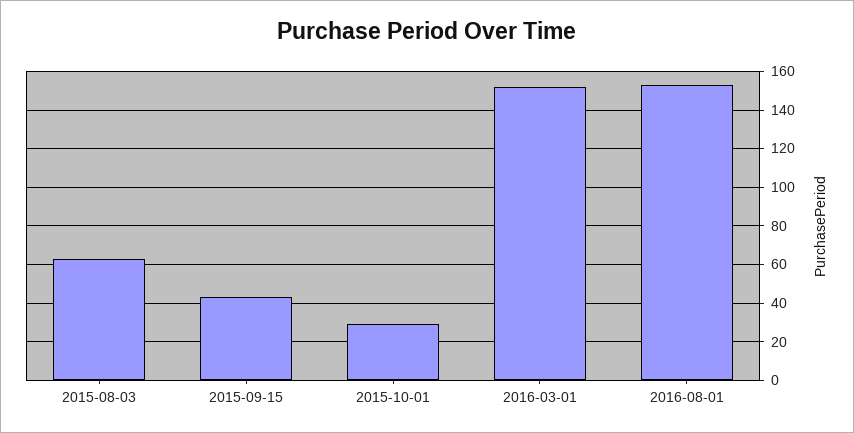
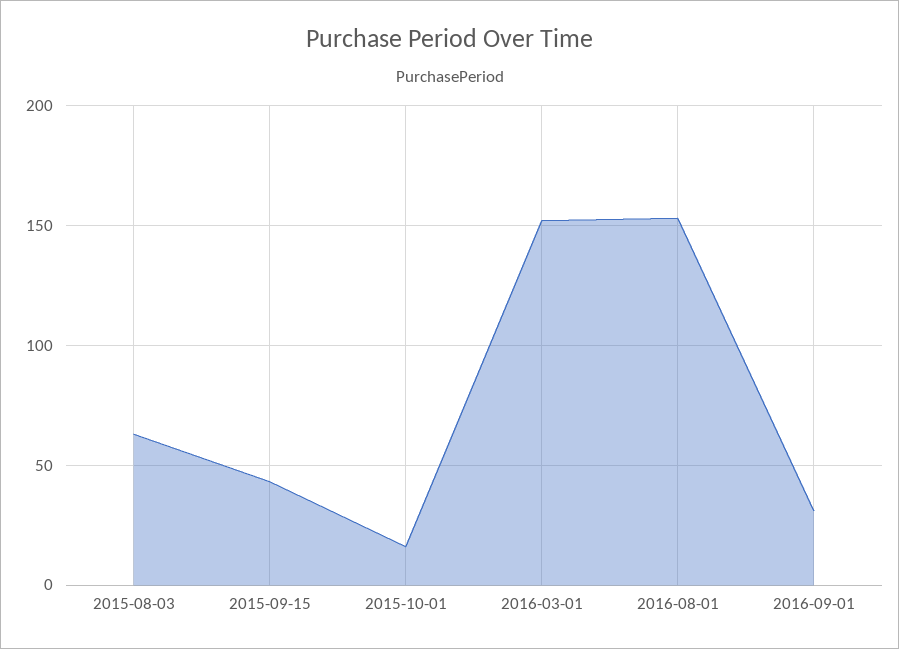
2015-10-01: 30 -> 15
2016-09-01: none -> 30

